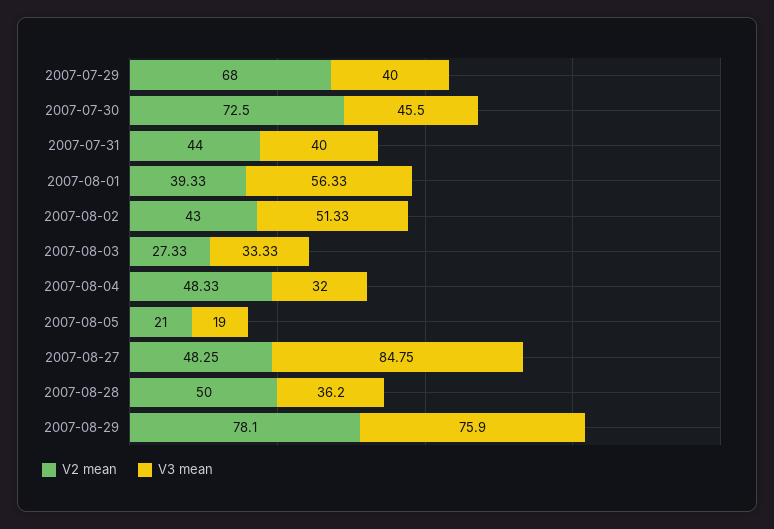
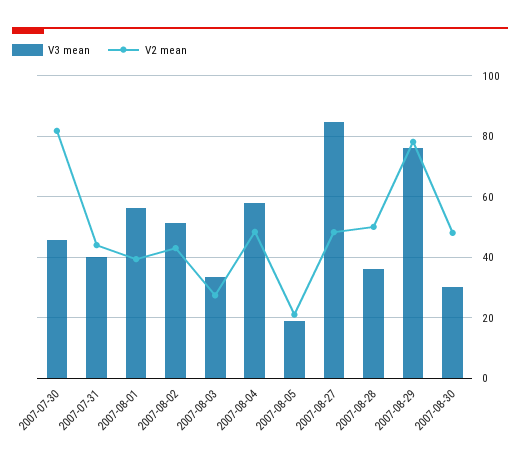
V2 mean, 2007-07-29: 68 -> none
V3 mean, 2007-07-29: 40 -> none
V2 mean, 2007-07-30: 72.5 -> 82
V3 mean, 2007-08-04: 32 -> 58
V3 mean, 2007-08-30: none -> 30
V2 mean, 2007-08-30: none -> 48

